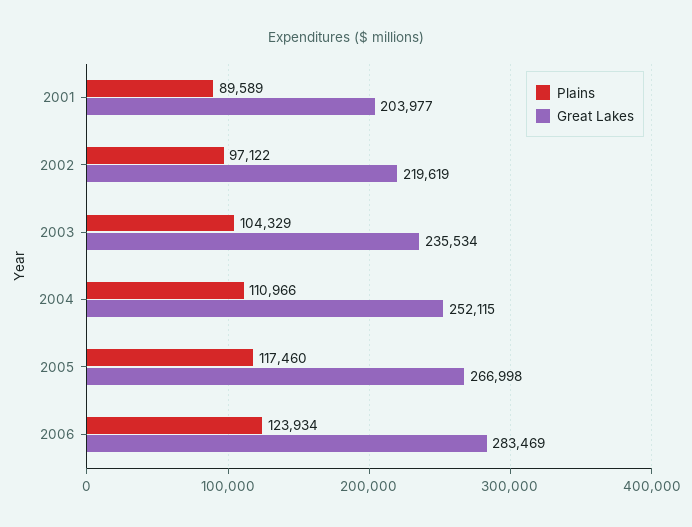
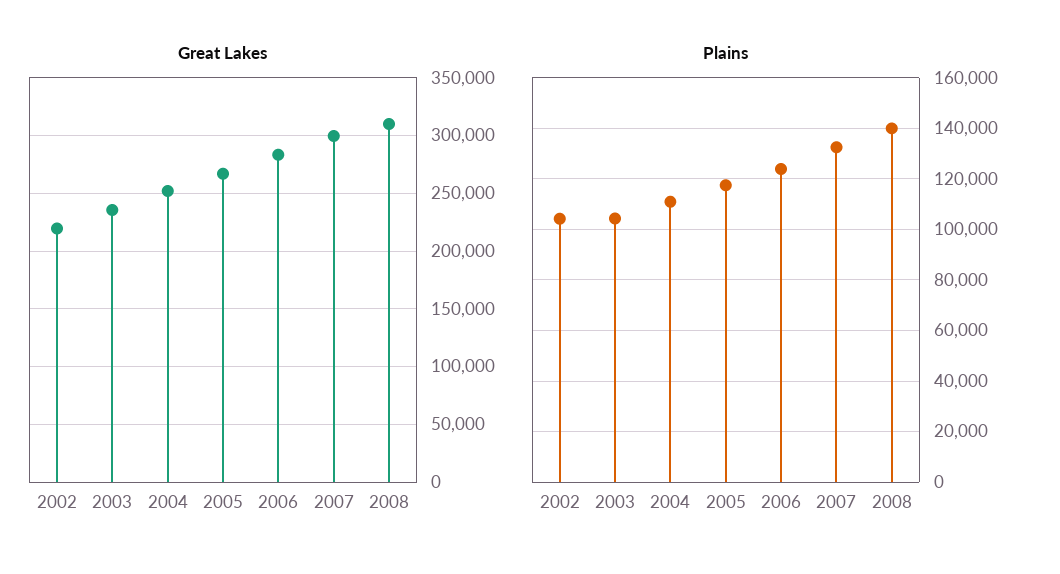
Plains, 2001: 89589 -> none
Great Lakes, 2001: 203977 -> none
Plains, 2002: 97122 -> 105000
Great Lakes, 2007: none -> 300000
Great Lakes, 2008: none -> 310000
Plains, 2007: none -> 132500
Plains, 2008: none -> 140000

